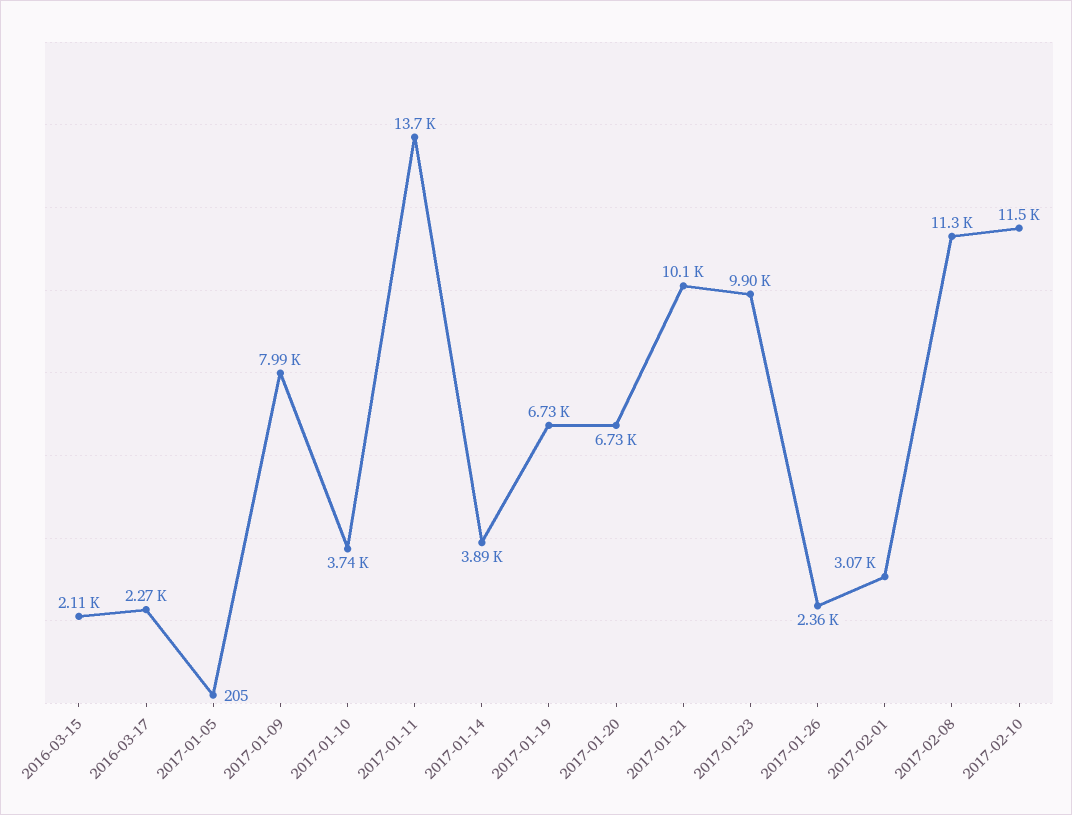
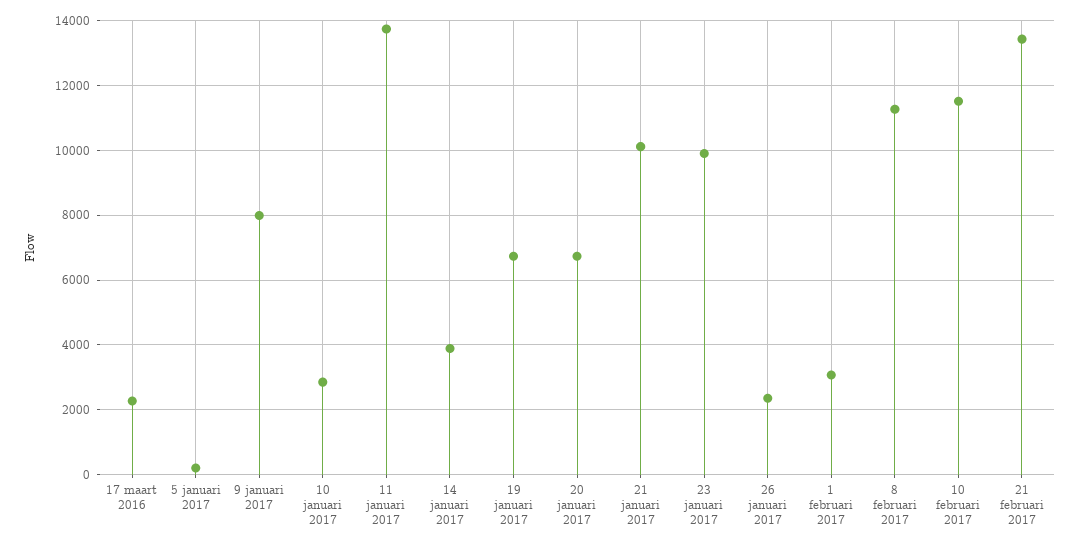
2016-03-15: 2110 -> none
2017-01-10: 3740 -> 2800
21 februari 2017: none -> 13400

